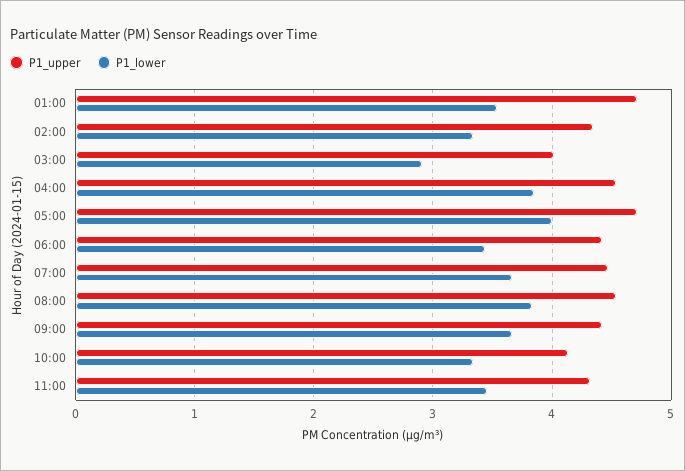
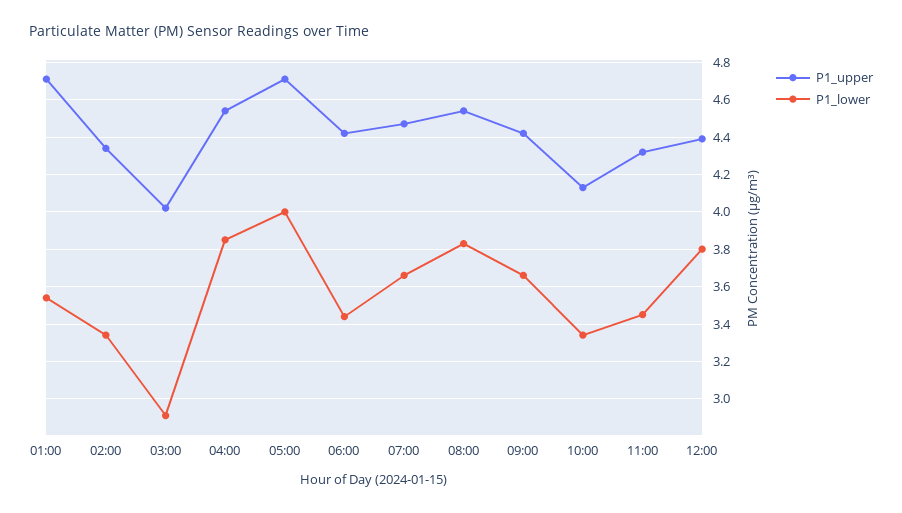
P1_upper, 12:00: none -> 4.4
P1_lower, 12:00: none -> 3.8

